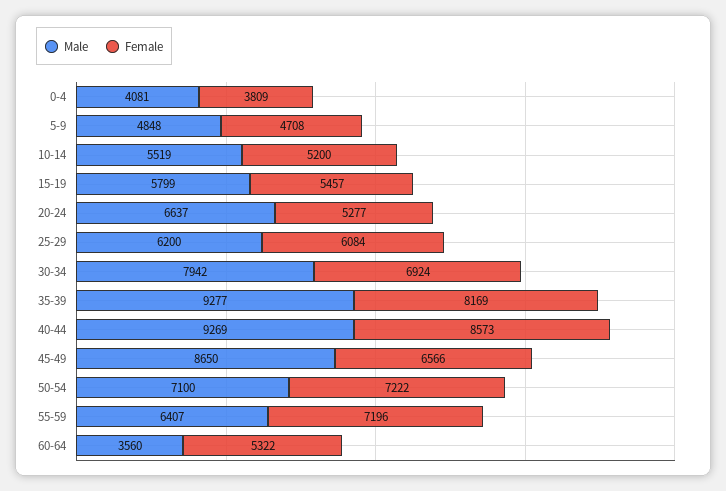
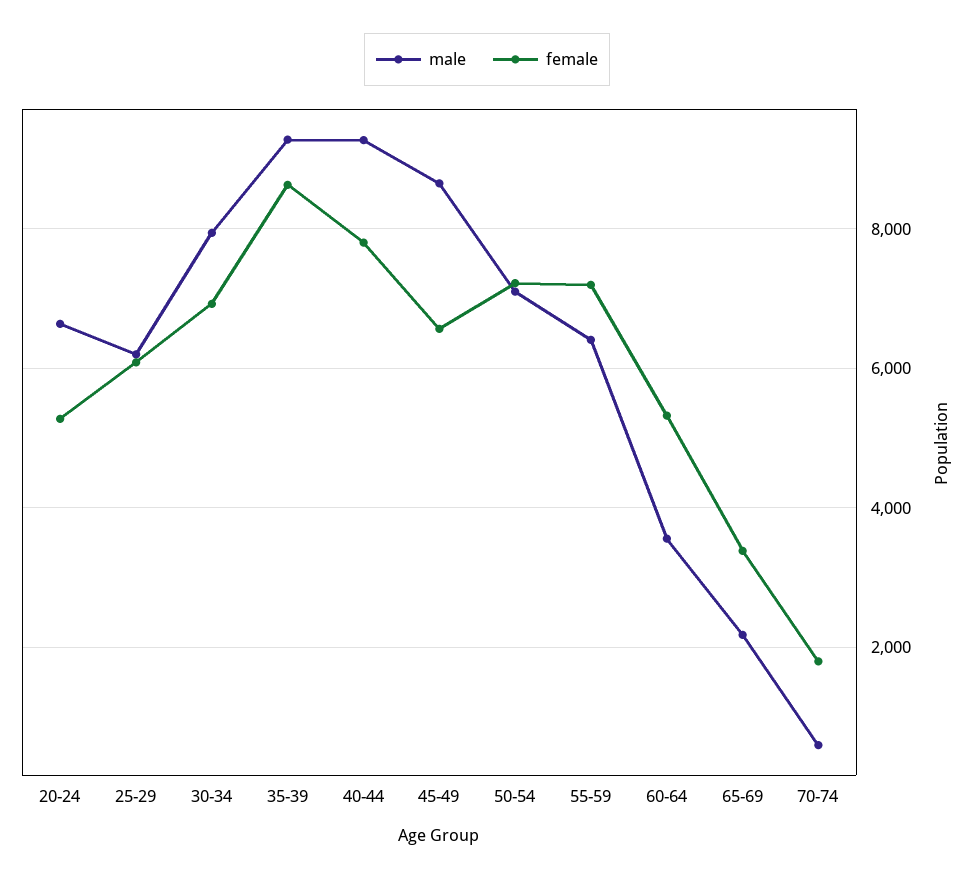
Male, 0-4: 4081 -> none
Female, 0-4: 3809 -> none
Male, 5-9: 4848 -> none
Female, 5-9: 4708 -> none
Male, 10-14: 5519 -> none
Female, 10-14: 5200 -> none
Male, 15-19: 5799 -> none
Female, 15-19: 5457 -> none
Female, 35-39: 8169 -> 8600
Female, 40-44: 8573 -> 7800
Male, 65-69: none -> 2200
Female, 65-69: none -> 3400
Male, 70-74: none -> 600
Female, 70-74: none -> 1800

